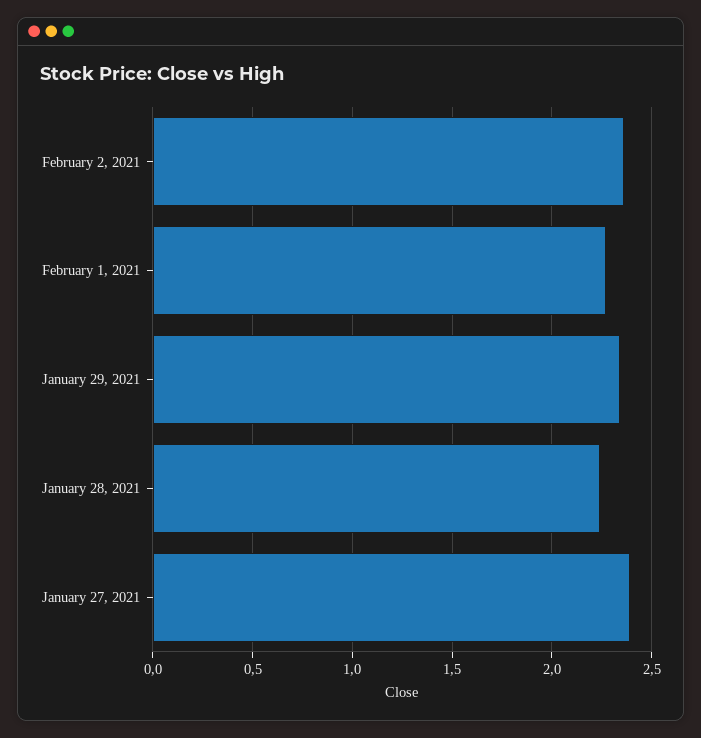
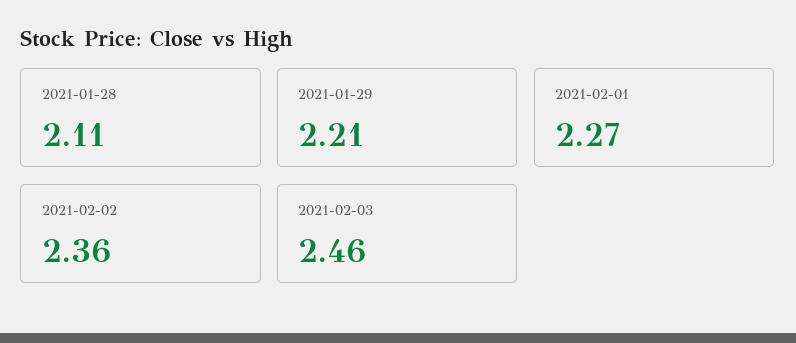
January 29, 2021: 2.35 -> 2.21
January 28, 2021: 2.25 -> 2.11
January 27, 2021: 2.4 -> none
2021-02-03: none -> 2.46

